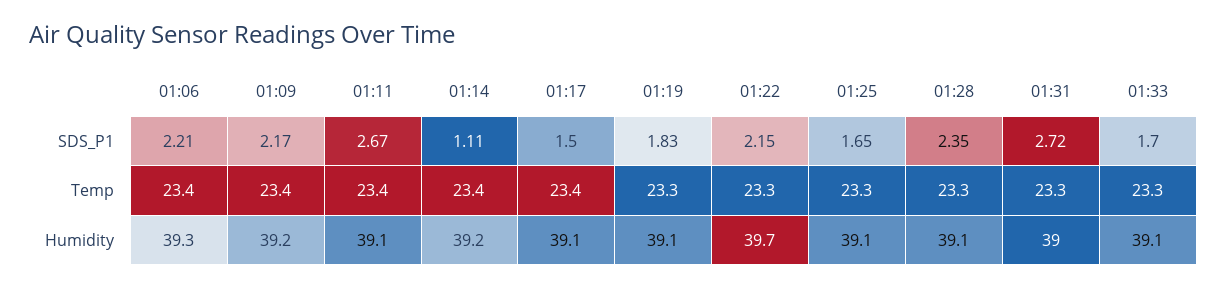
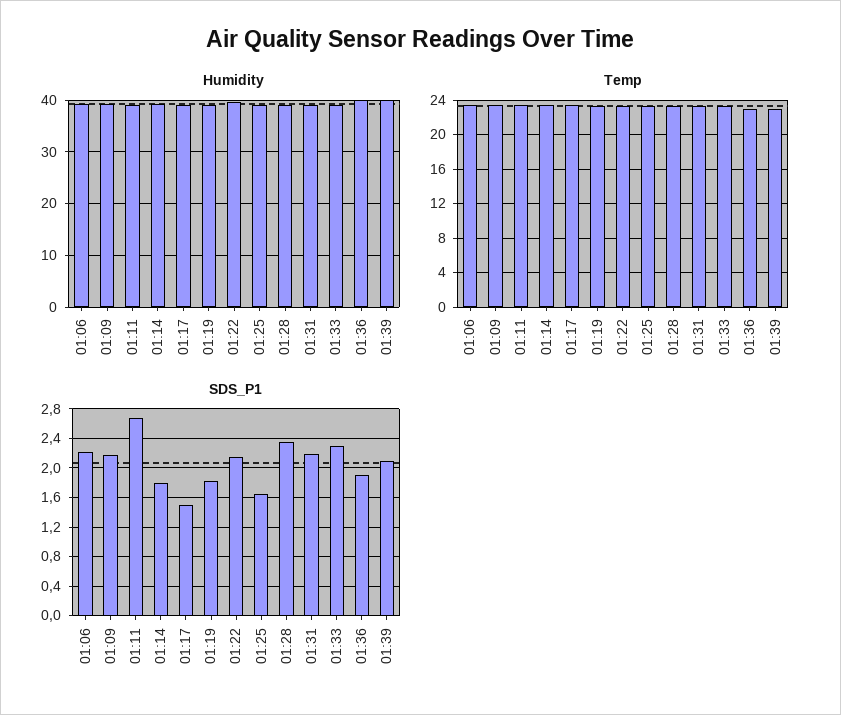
SDS_P1, 01:14: 1.11 -> 1.8
SDS_P1, 01:31: 2.72 -> 2.2
SDS_P1, 01:33: 1.7 -> 2.3
Humidity, 01:36: none -> 40
Humidity, 01:39: none -> 40
Temp, 01:36: none -> 23
Temp, 01:39: none -> 23
SDS_P1, 01:36: none -> 1.9
SDS_P1, 01:39: none -> 2.1

